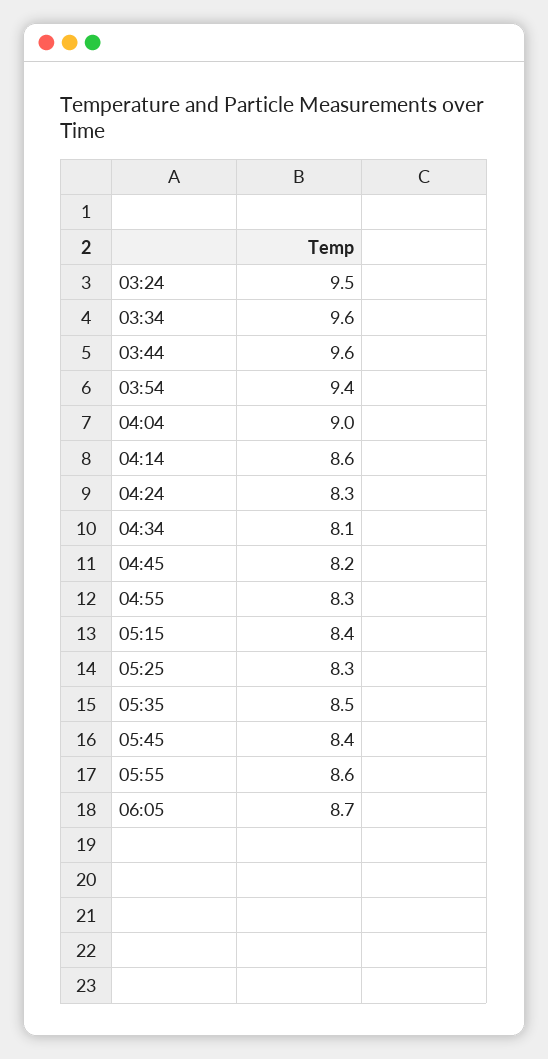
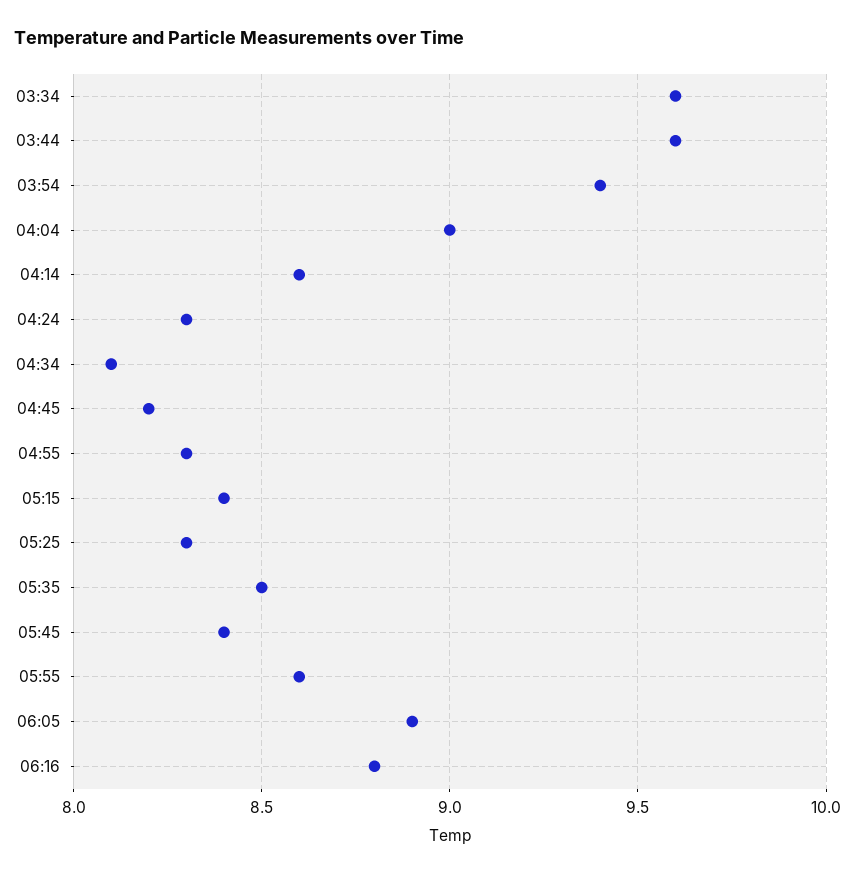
03:24: 9.5 -> none
06:05: 8.7 -> 8.9
06:16: none -> 8.8

